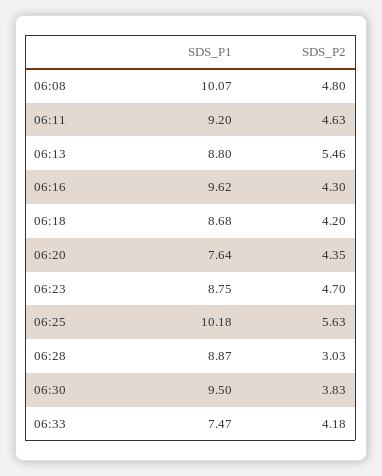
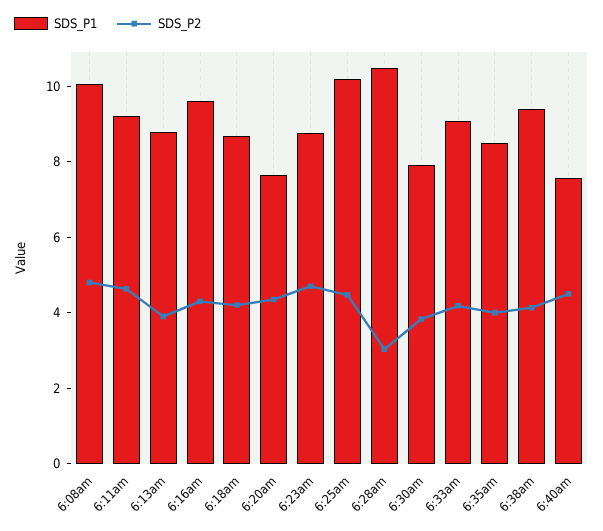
SDS_P2, 06:13: 5.46 -> 4
SDS_P2, 06:25: 5.63 -> 4.5
SDS_P1, 06:28: 8.87 -> 10.5
SDS_P1, 06:30: 9.5 -> 8
SDS_P1, 06:33: 7.47 -> 9
SDS_P1, 6:35am: none -> 8.5
SDS_P2, 6:35am: none -> 4
SDS_P1, 6:38am: none -> 9.5
SDS_P2, 6:38am: none -> 4
SDS_P1, 6:40am: none -> 7.5
SDS_P2, 6:40am: none -> 4.5

